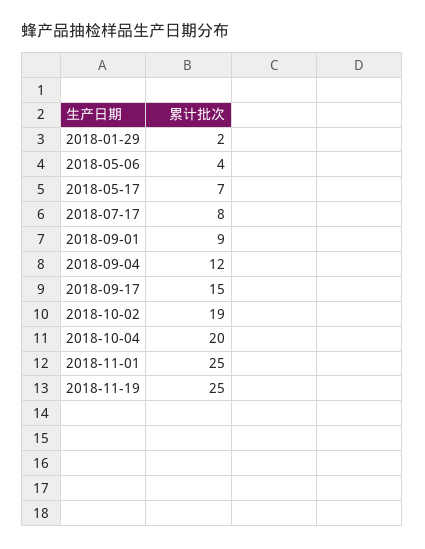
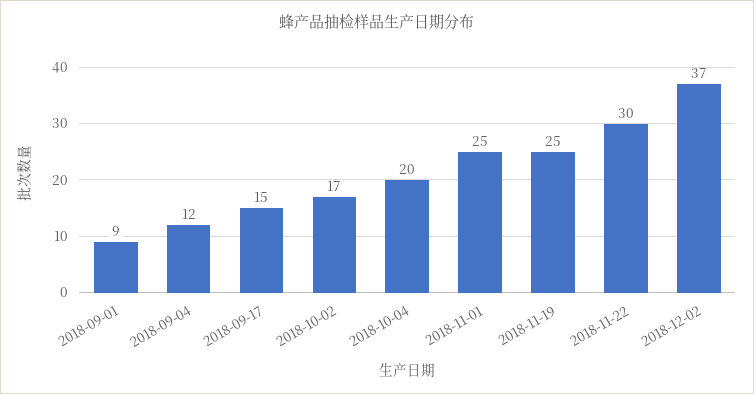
2018-01-29: 2 -> none
2018-05-06: 4 -> none
2018-05-17: 7 -> none
2018-07-17: 8 -> none
2018-10-02: 19 -> 17
2018-11-22: none -> 30
2018-12-02: none -> 37

